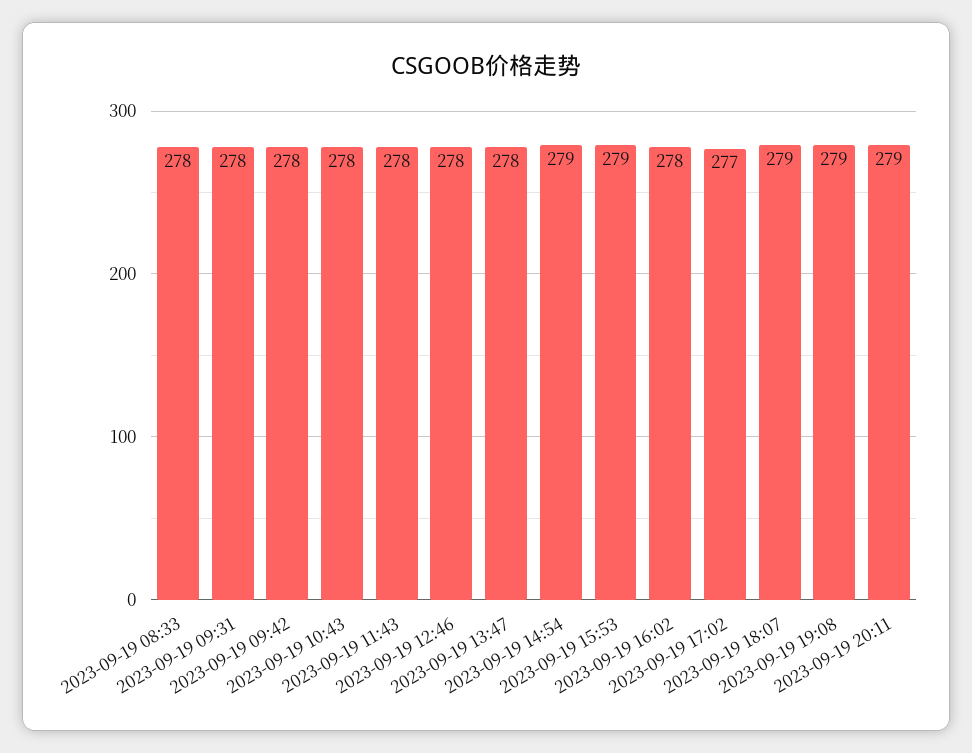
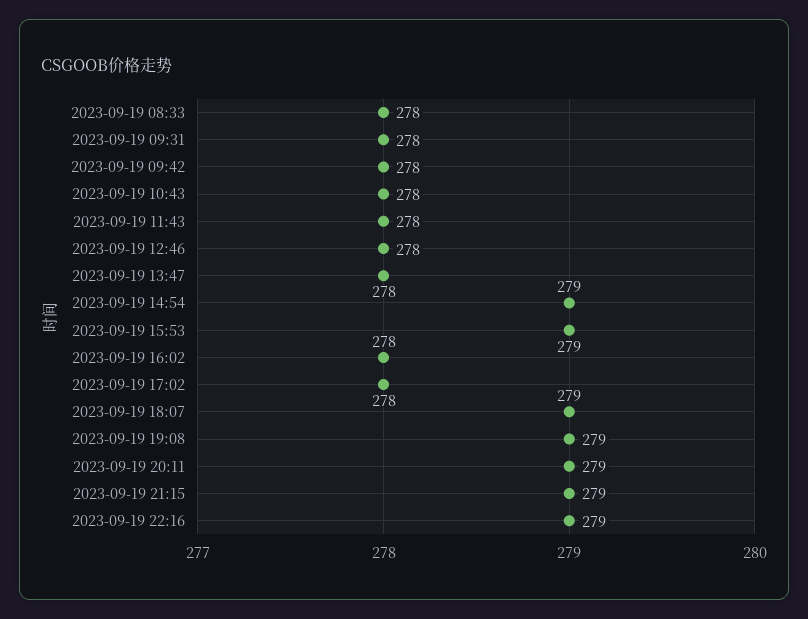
2023-09-19 17:02: 277 -> 278
2023-09-19 21:15: none -> 279
2023-09-19 22:16: none -> 279

